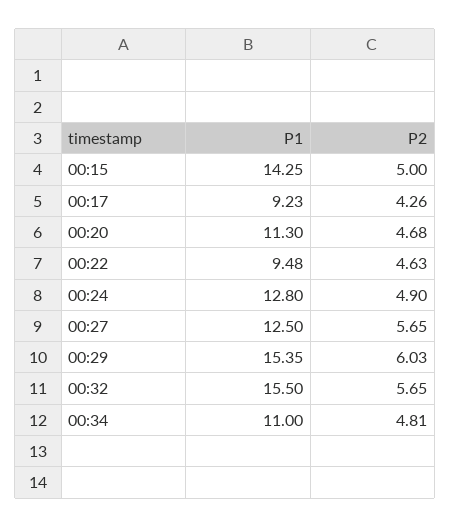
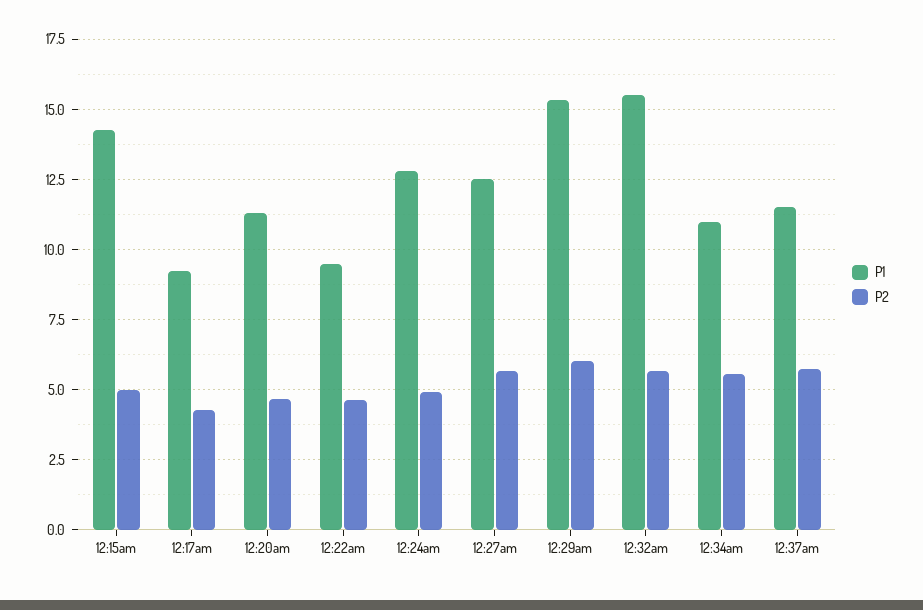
P2, 00:34: 4.81 -> 5.5
P1, 12:37am: none -> 11.5
P2, 12:37am: none -> 5.75

